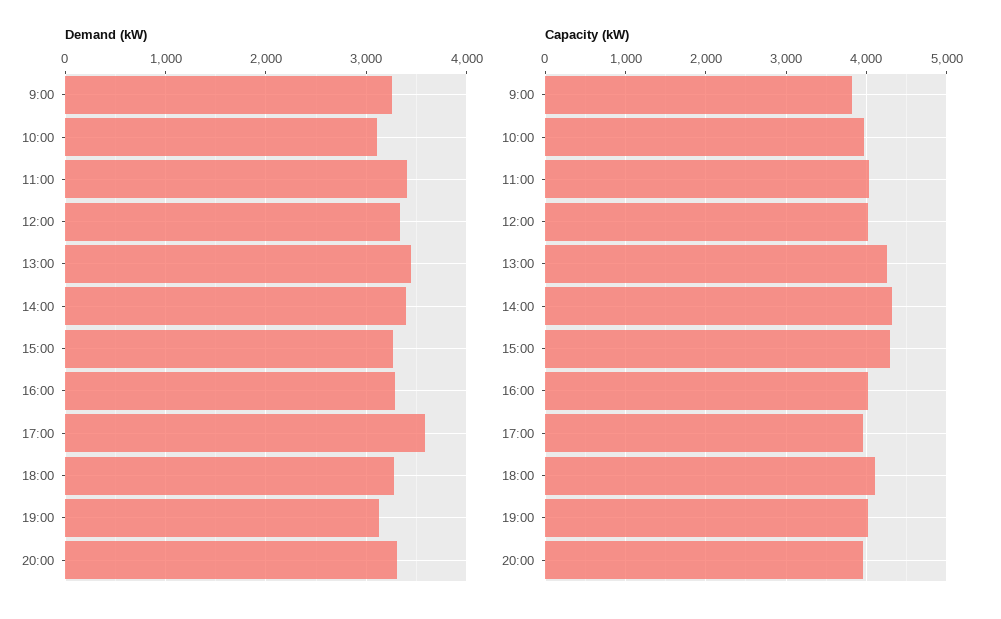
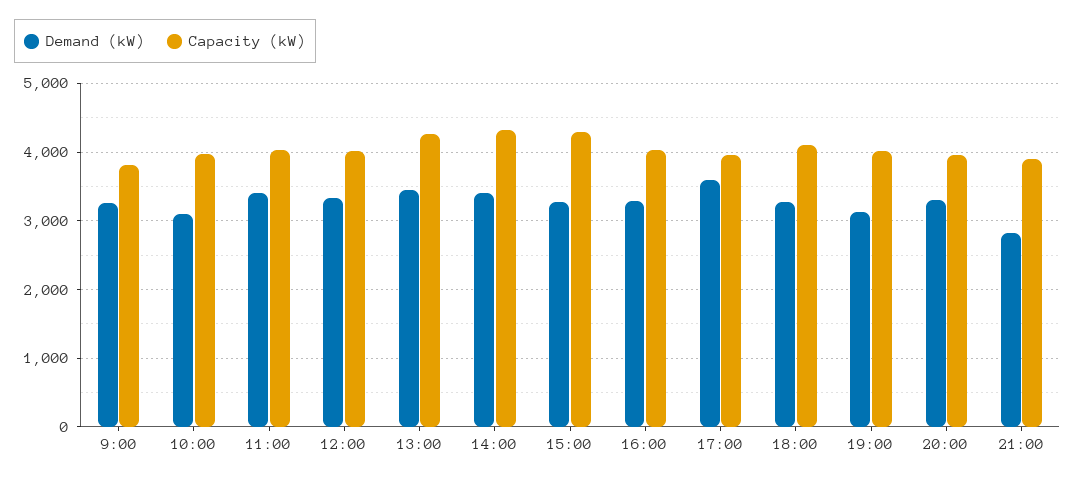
Demand (kW), 21:00: none -> 2800
Capacity (kW), 21:00: none -> 3900

